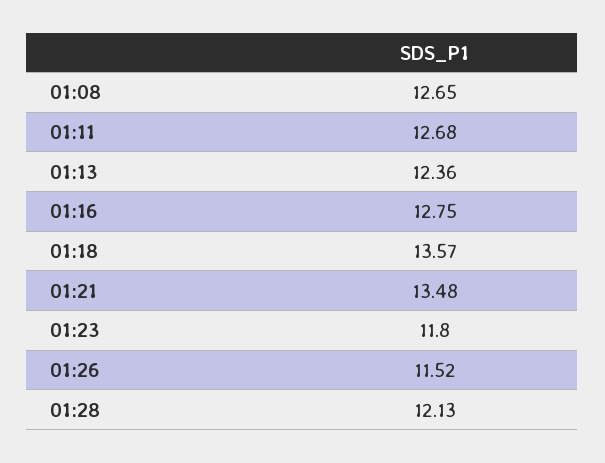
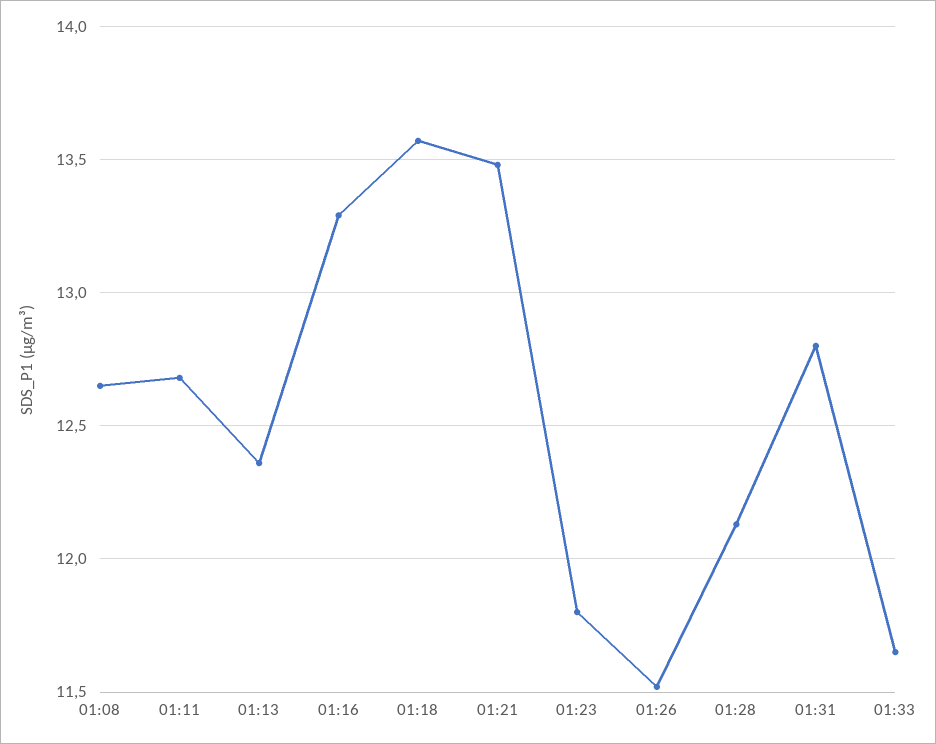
01:16: 12.75 -> 13.3
01:31: none -> 12.8
01:33: none -> 11.65

